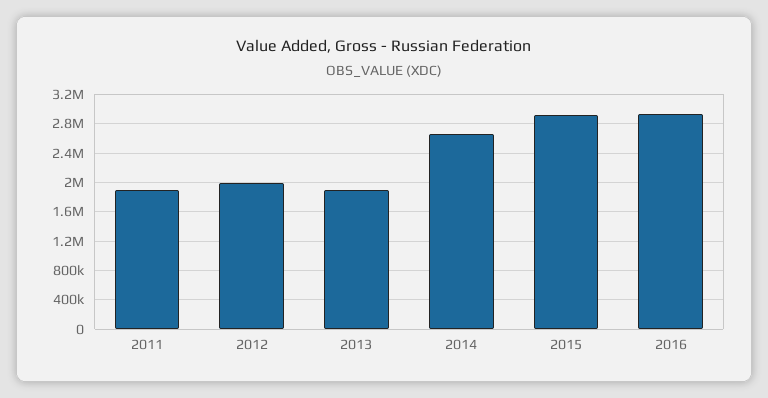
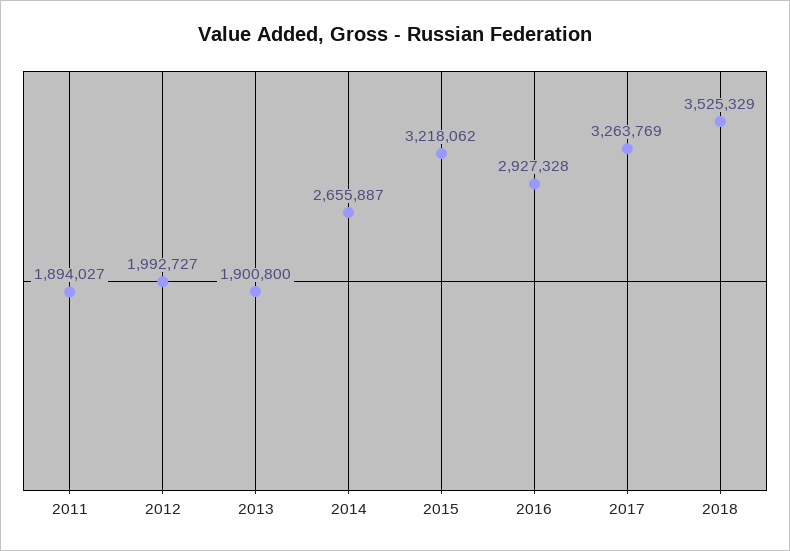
2015: 2900000 -> 3218062
2017: none -> 3263769
2018: none -> 3525329

